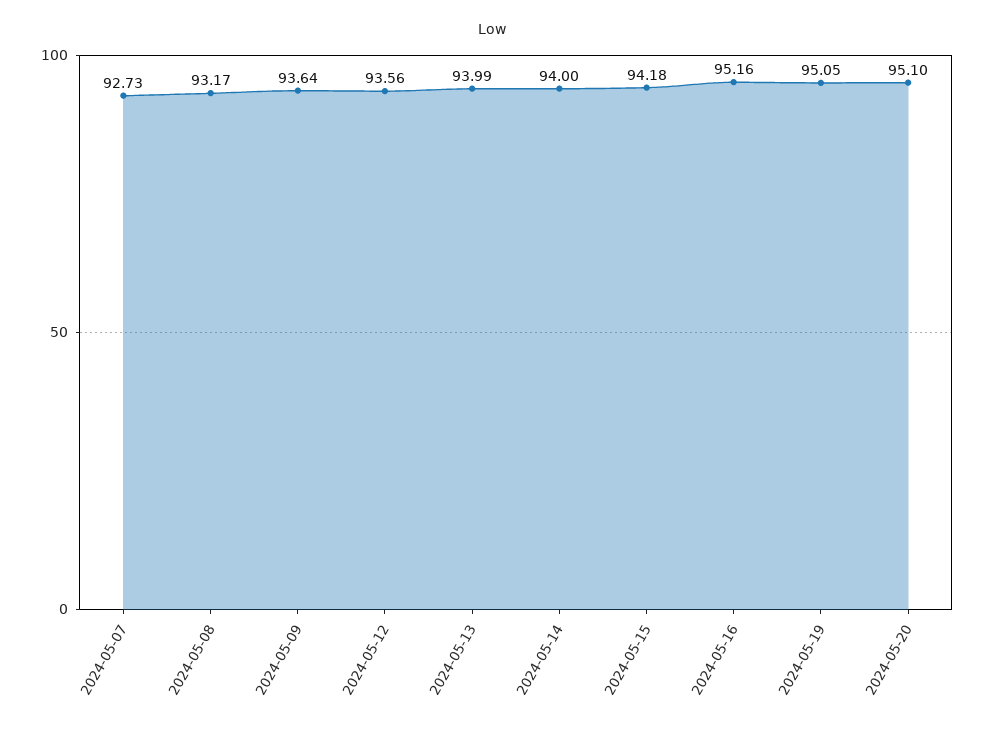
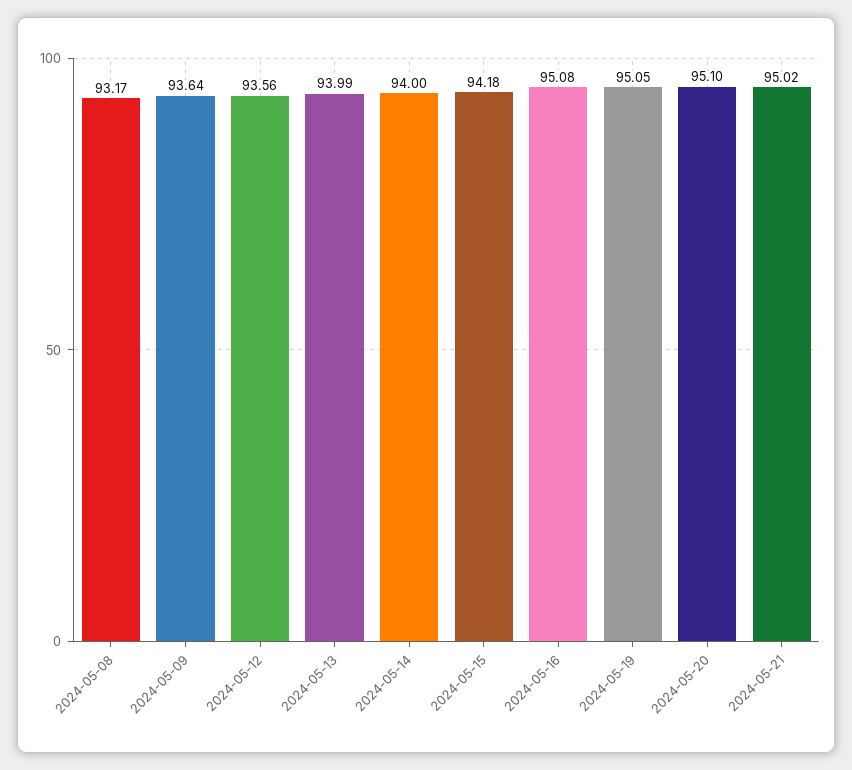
2024-05-07: 92.73 -> none
2024-05-16: 95.16 -> 95.08
2024-05-21: none -> 95.02

